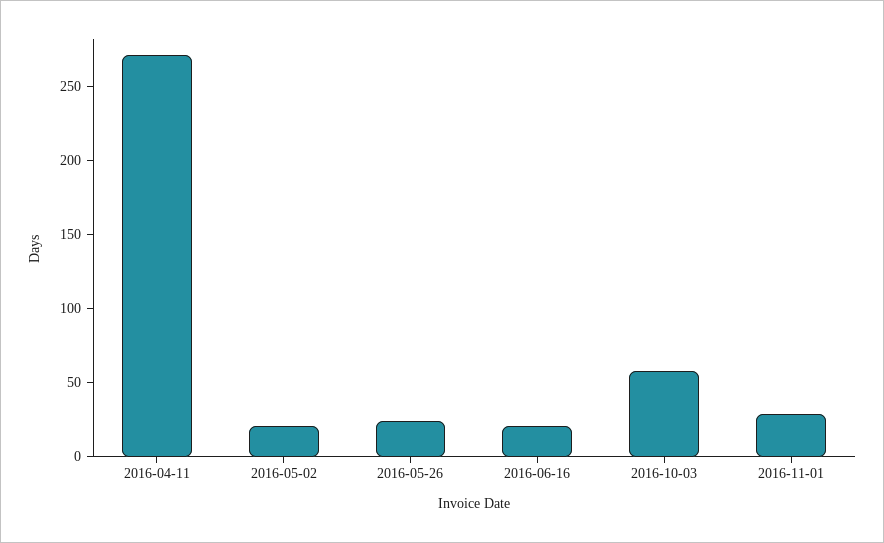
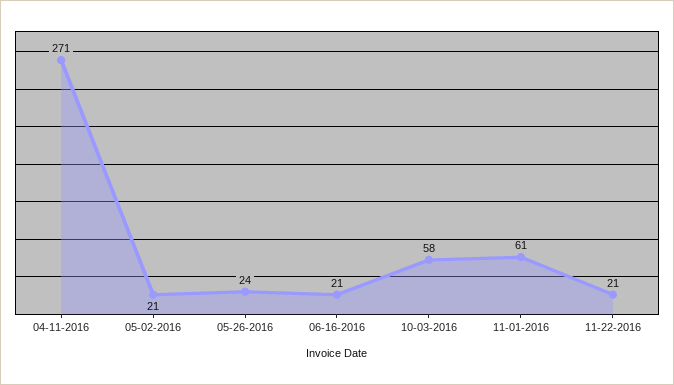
2016-11-01: 30 -> 61
11-22-2016: none -> 21

